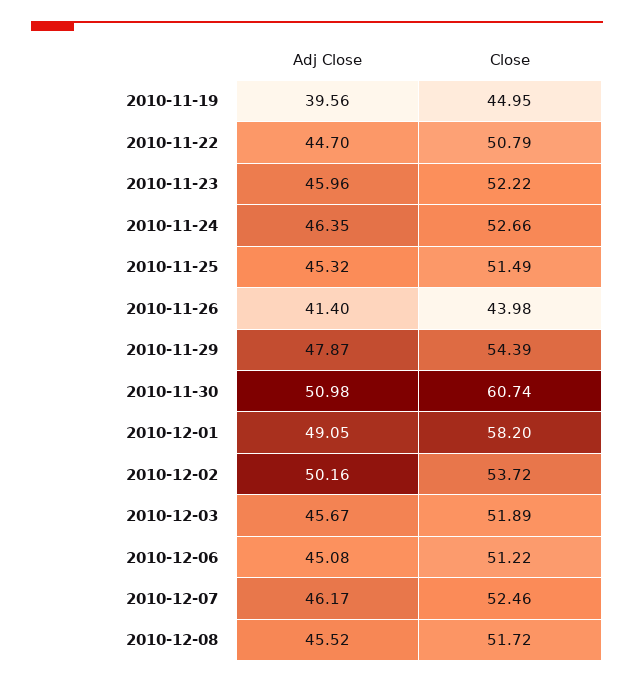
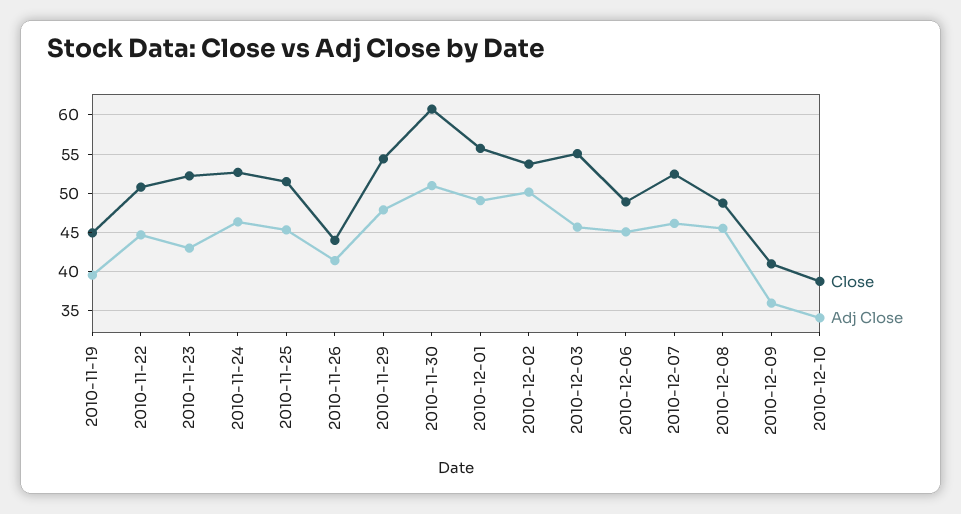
Adj Close, 2010-11-23: 45.96 -> 43
Close, 2010-12-01: 58.2 -> 56
Close, 2010-12-03: 51.89 -> 55
Close, 2010-12-06: 51.22 -> 49
Close, 2010-12-08: 51.72 -> 49
Close, 2010-12-09: none -> 41
Adj Close, 2010-12-09: none -> 36
Close, 2010-12-10: none -> 39
Adj Close, 2010-12-10: none -> 34

